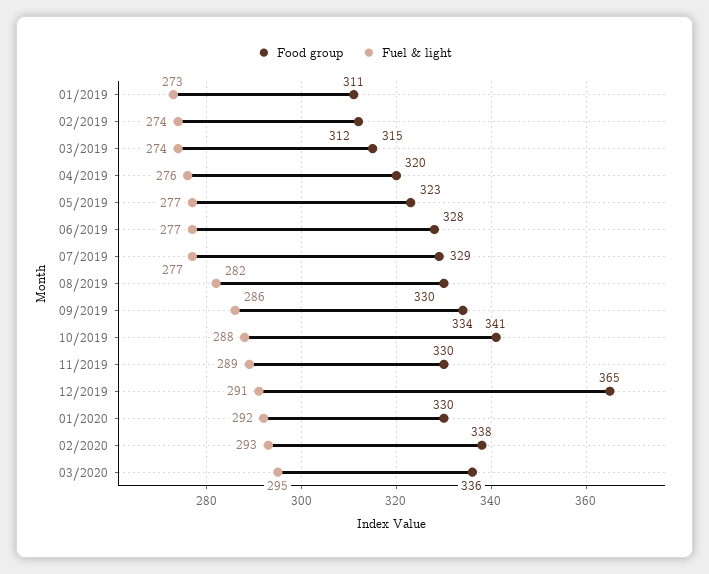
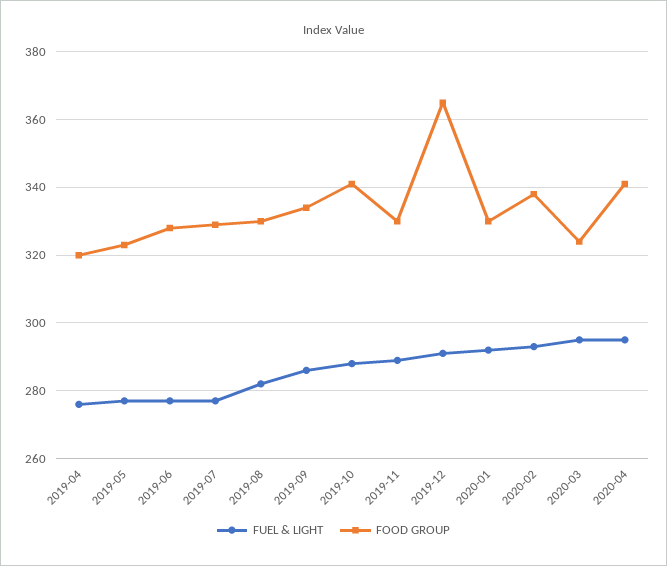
Food group, 01/2019: 311 -> none
Fuel & light, 01/2019: 273 -> none
Food group, 02/2019: 312 -> none
Fuel & light, 02/2019: 274 -> none
Food group, 03/2019: 315 -> none
Fuel & light, 03/2019: 274 -> none
Food group, 03/2020: 336 -> 325
Fuel & light, 2020-04: none -> 295
Food group, 2020-04: none -> 340

